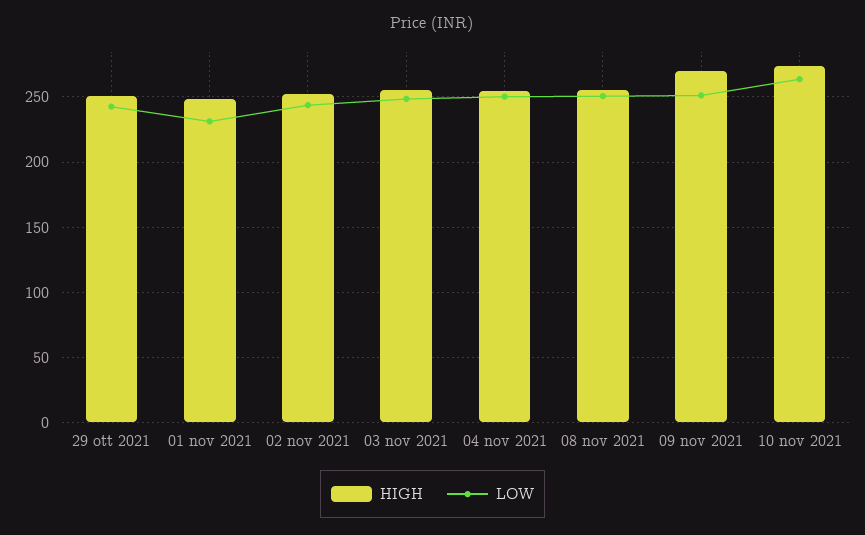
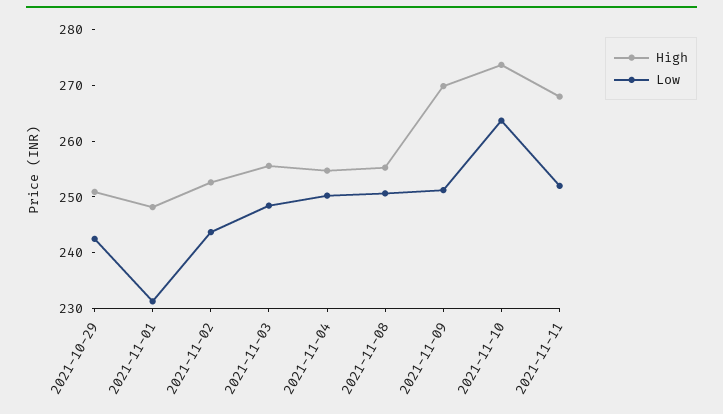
HIGH, 2021-11-11: none -> 268
LOW, 2021-11-11: none -> 252

